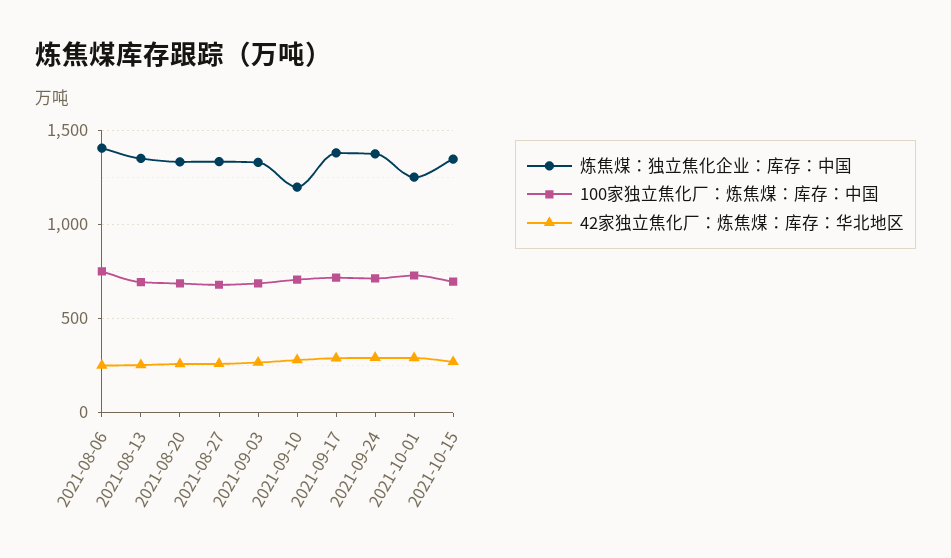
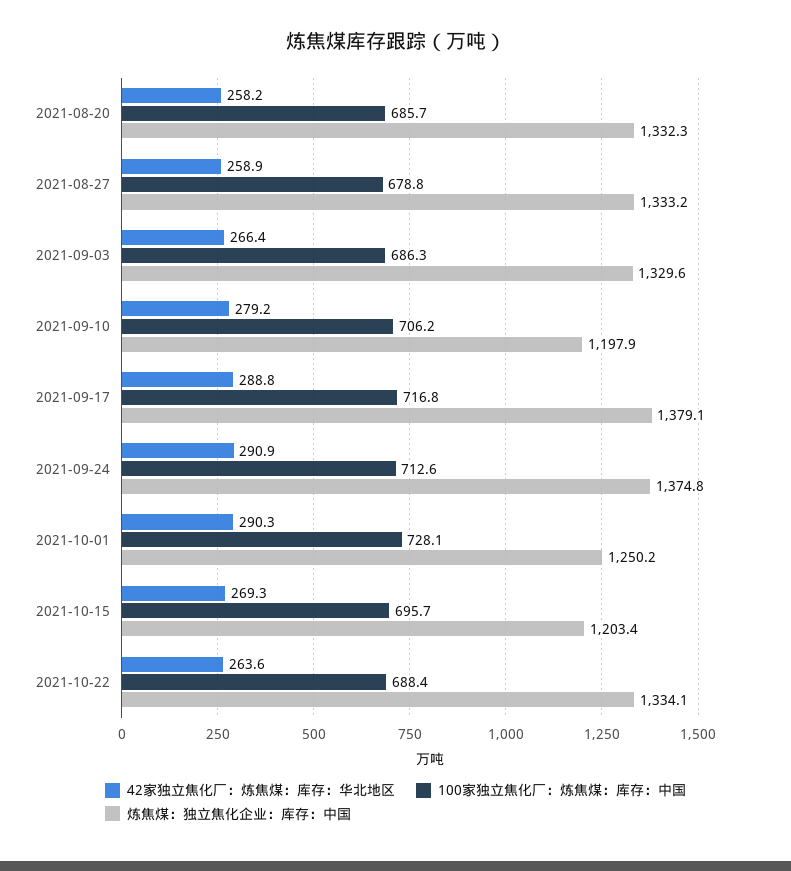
炼焦煤：独立焦化企业：库存：中国, 2021-08-06: 1400 -> none
100家独立焦化厂：炼焦煤：库存：中国, 2021-08-06: 750 -> none
42家独立焦化厂：炼焦煤：库存：华北地区, 2021-08-06: 250 -> none
炼焦煤：独立焦化企业：库存：中国, 2021-08-13: 1350 -> none
100家独立焦化厂：炼焦煤：库存：中国, 2021-08-13: 700 -> none
42家独立焦化厂：炼焦煤：库存：华北地区, 2021-08-13: 250 -> none
炼焦煤：独立焦化企业：库存：中国, 2021-10-15: 1350 -> 1203.4
42家独立焦化厂：炼焦煤：库存：华北地区, 2021-10-22: none -> 263.6
100家独立焦化厂：炼焦煤：库存：中国, 2021-10-22: none -> 688.4
炼焦煤：独立焦化企业：库存：中国, 2021-10-22: none -> 1334.1

